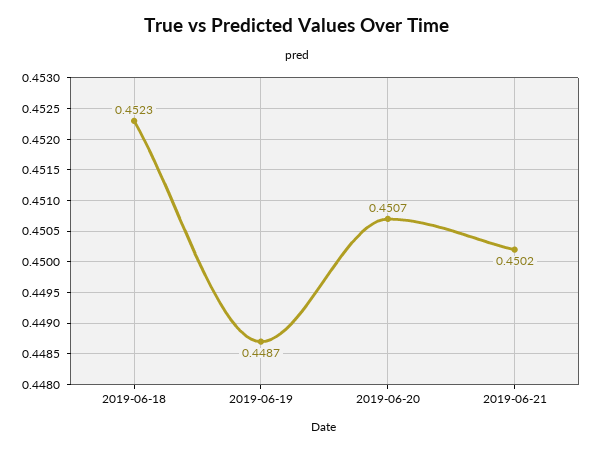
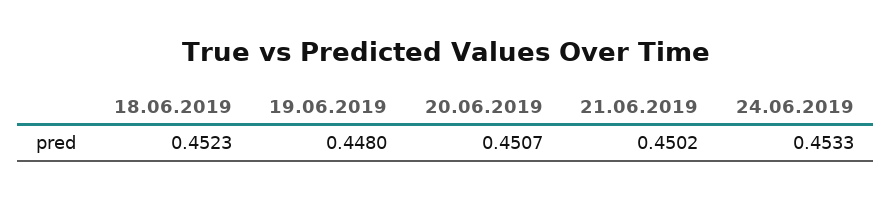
2019-06-19: 0.4487 -> 0.448
24.06.2019: none -> 0.4533

